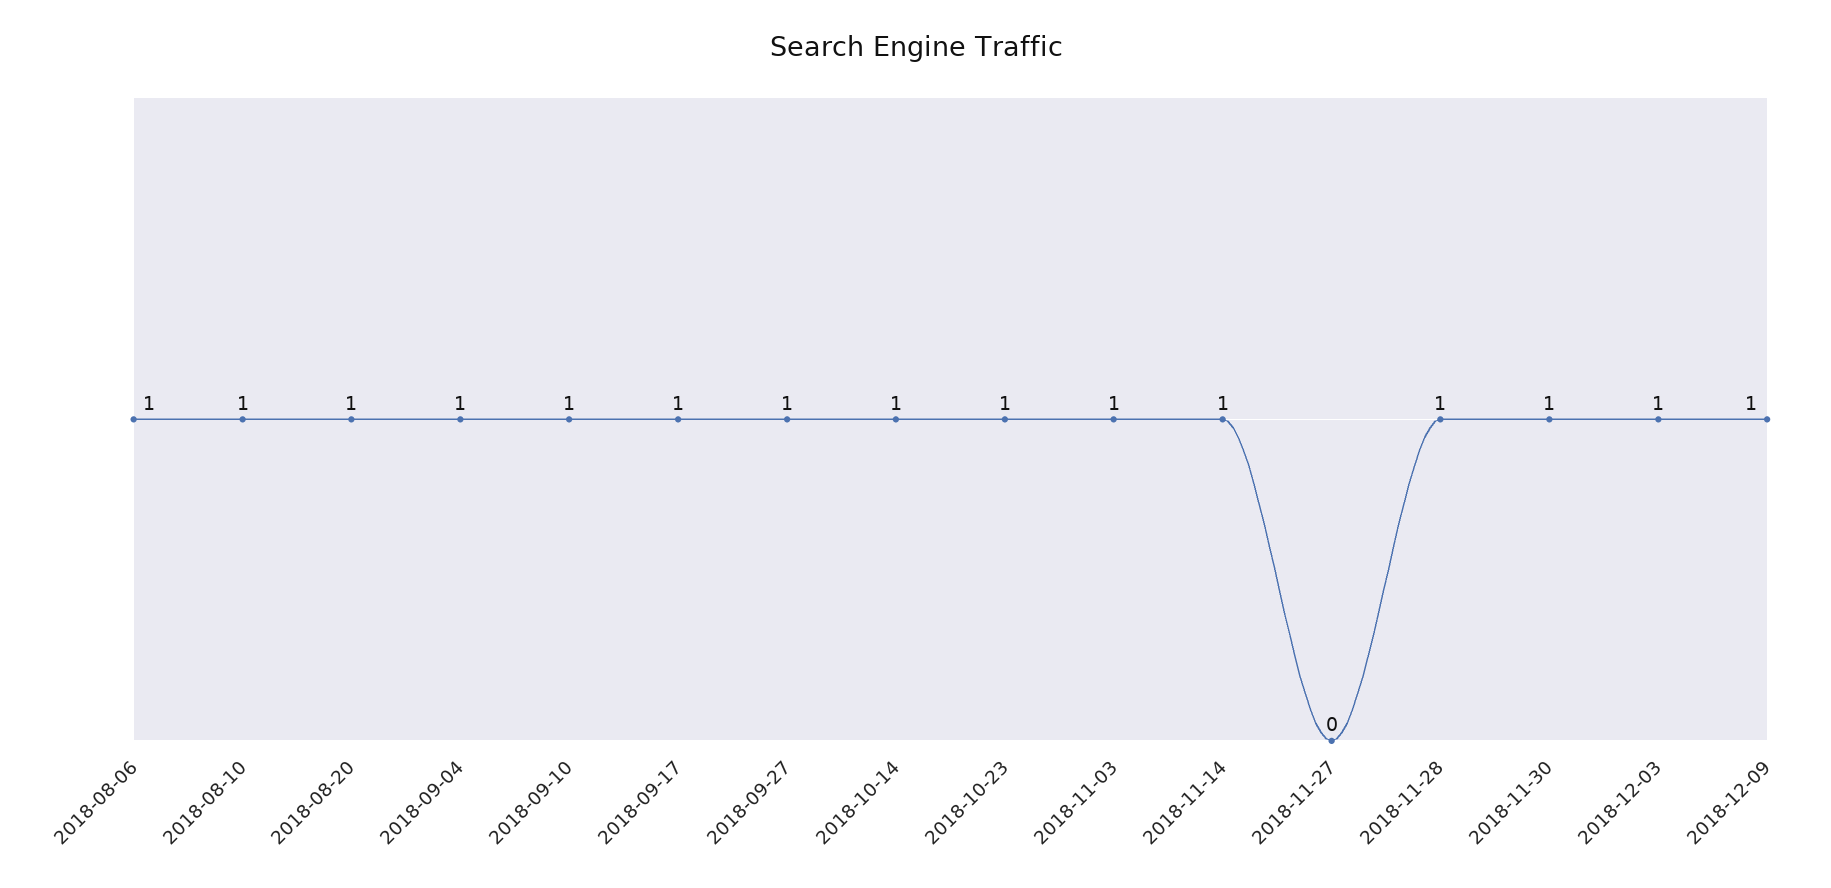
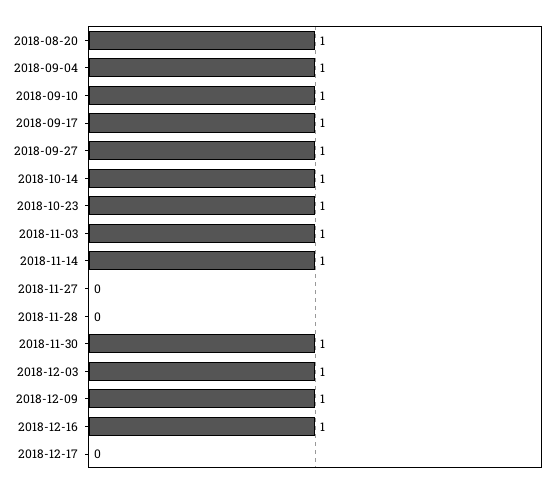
2018-08-06: 1 -> none
2018-08-10: 1 -> none
2018-11-28: 1 -> 0
2018-12-16: none -> 1
2018-12-17: none -> 0

